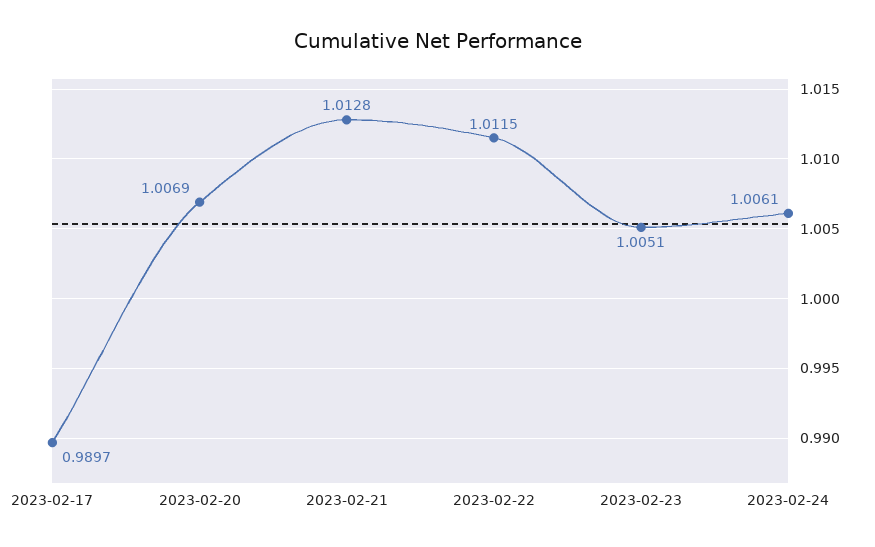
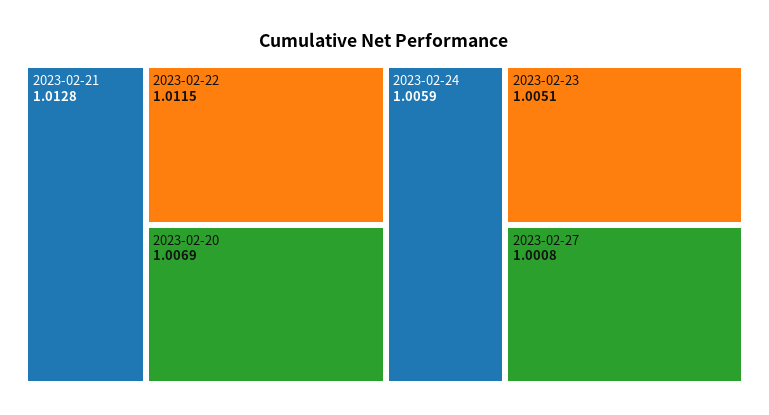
2023-02-17: 0.9897 -> none
2023-02-24: 1.0061 -> 1.0059
2023-02-27: none -> 1.0008

